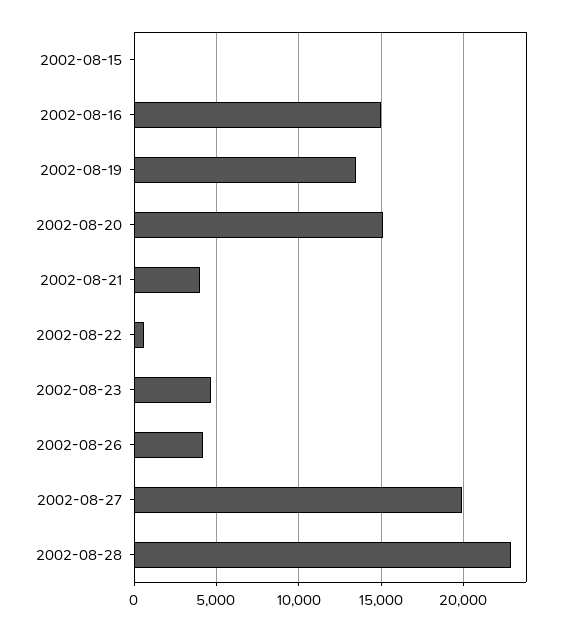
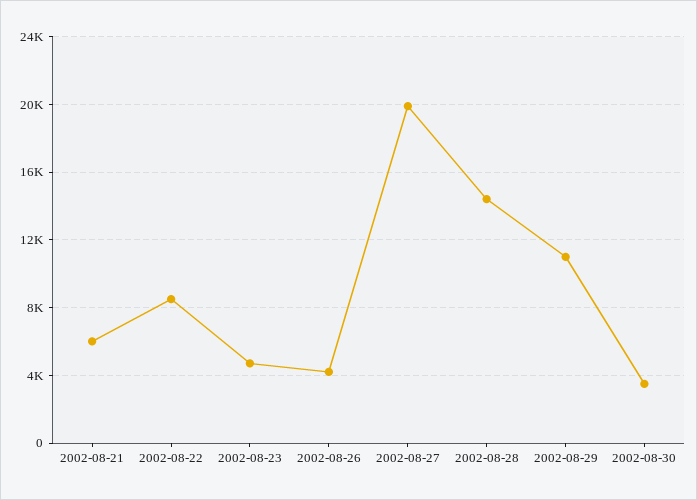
2002-08-15: 0 -> none
2002-08-16: 15000 -> none
2002-08-19: 13500 -> none
2002-08-20: 15000 -> none
2002-08-21: 4000 -> 6000
2002-08-22: 500 -> 8500
2002-08-28: 23000 -> 14500
2002-08-29: none -> 11000
2002-08-30: none -> 3500

